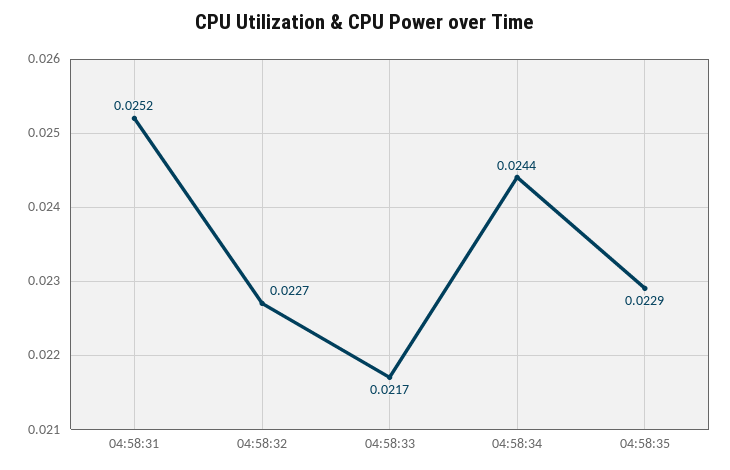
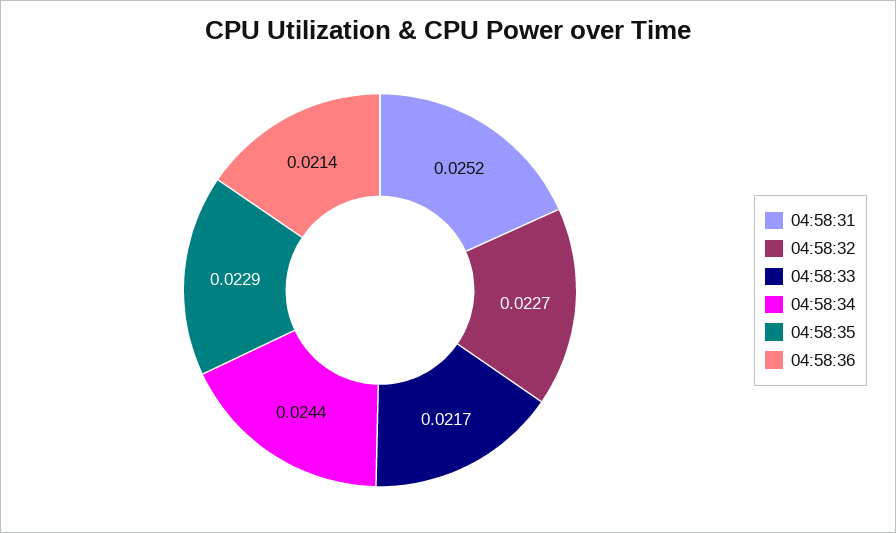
04:58:36: none -> 0.0214

